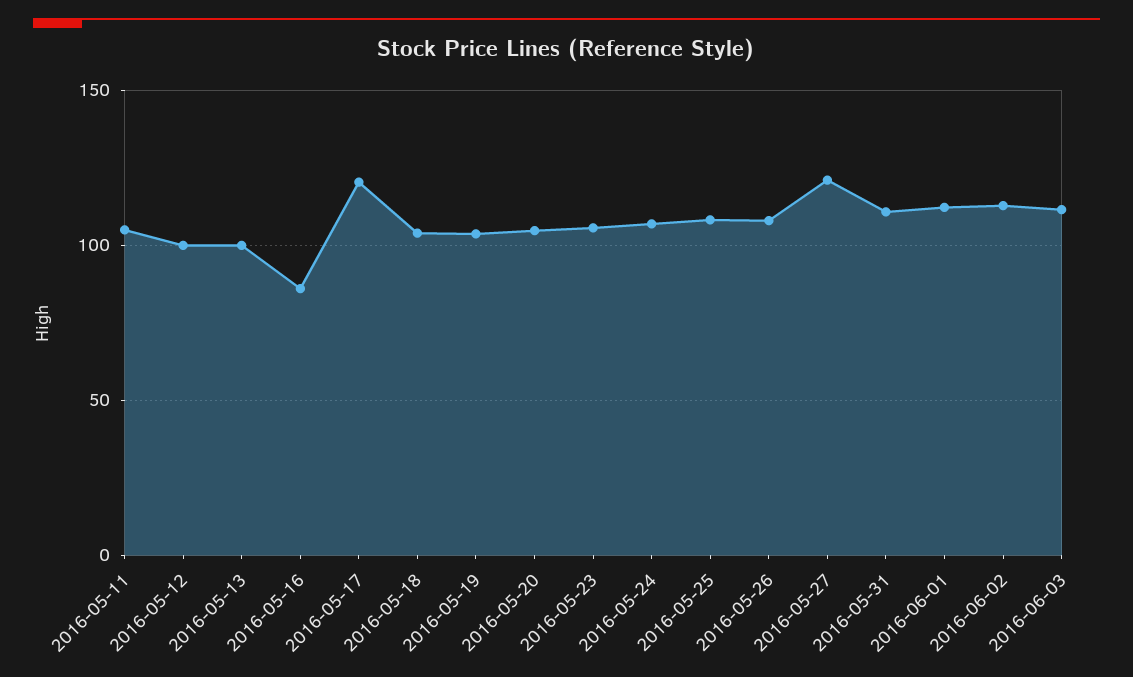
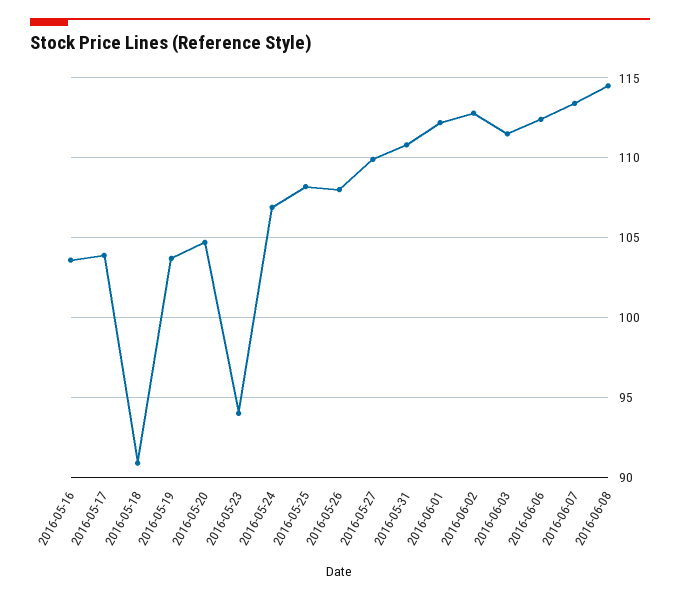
2016-05-11: 105 -> none
2016-05-12: 100 -> none
2016-05-13: 100 -> none
2016-05-16: 85 -> 103.5
2016-05-17: 120 -> 104
2016-05-18: 105 -> 91
2016-05-23: 105 -> 94
2016-05-27: 120 -> 110
2016-06-06: none -> 112.5
2016-06-07: none -> 113.5
2016-06-08: none -> 114.5

